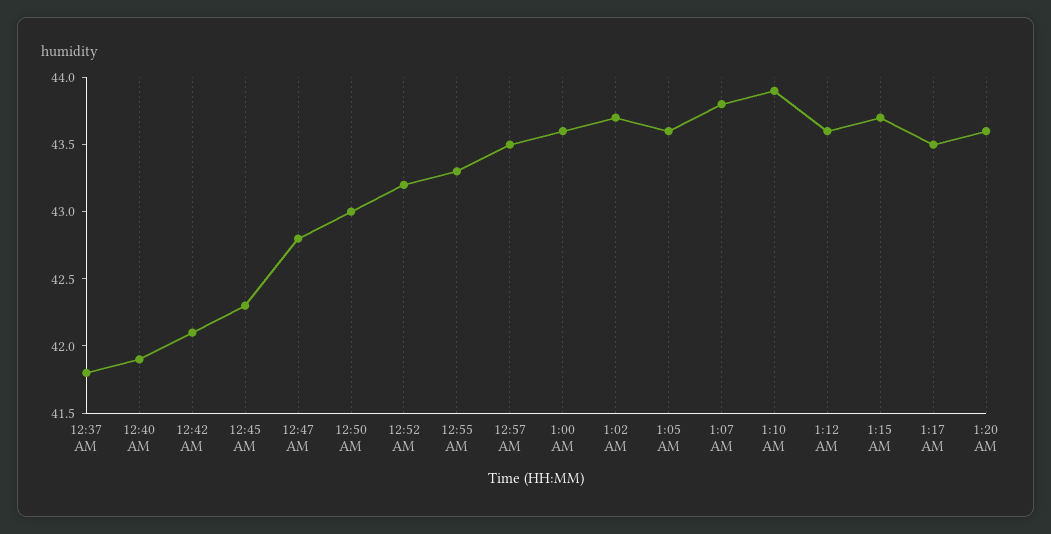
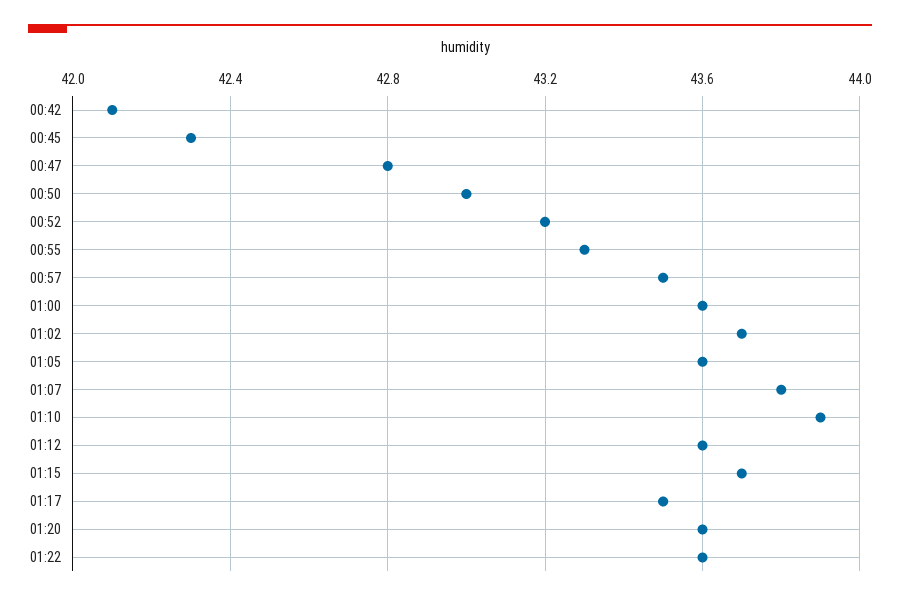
12:37 AM: 41.8 -> none
12:40 AM: 41.9 -> none
01:22: none -> 43.6

